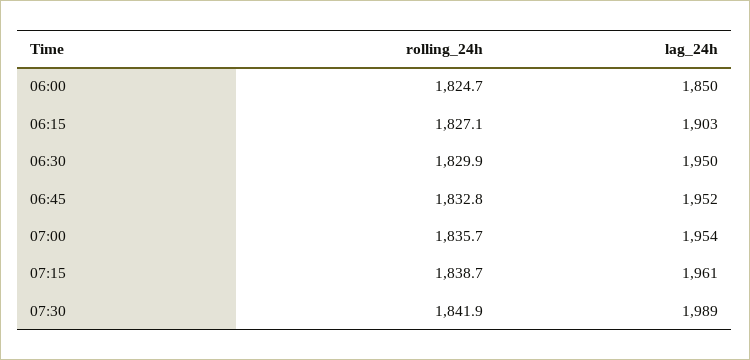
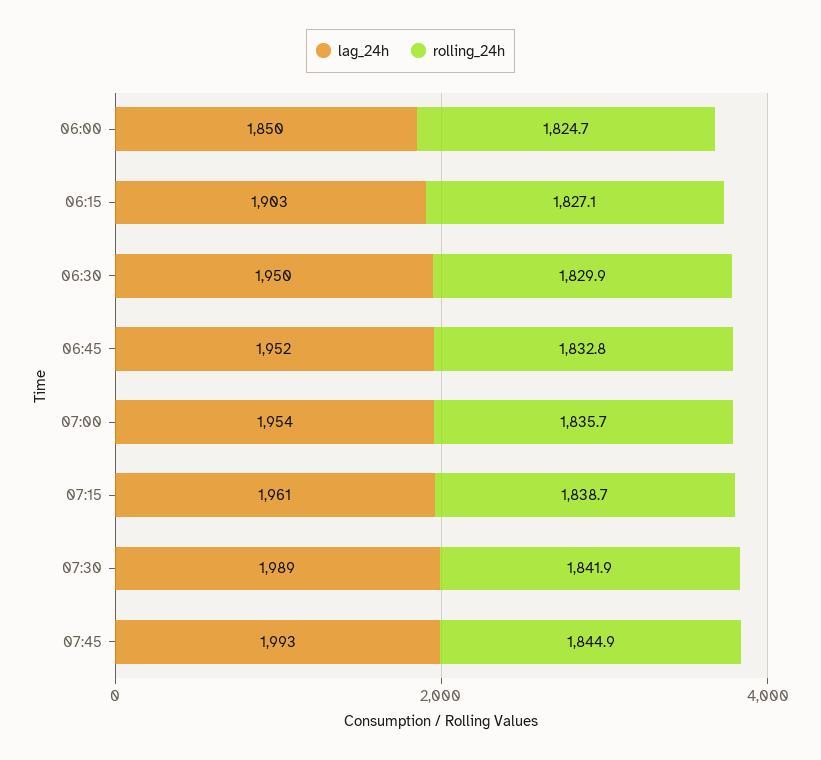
lag_24h, 07:45: none -> 1993
rolling_24h, 07:45: none -> 1844.9

